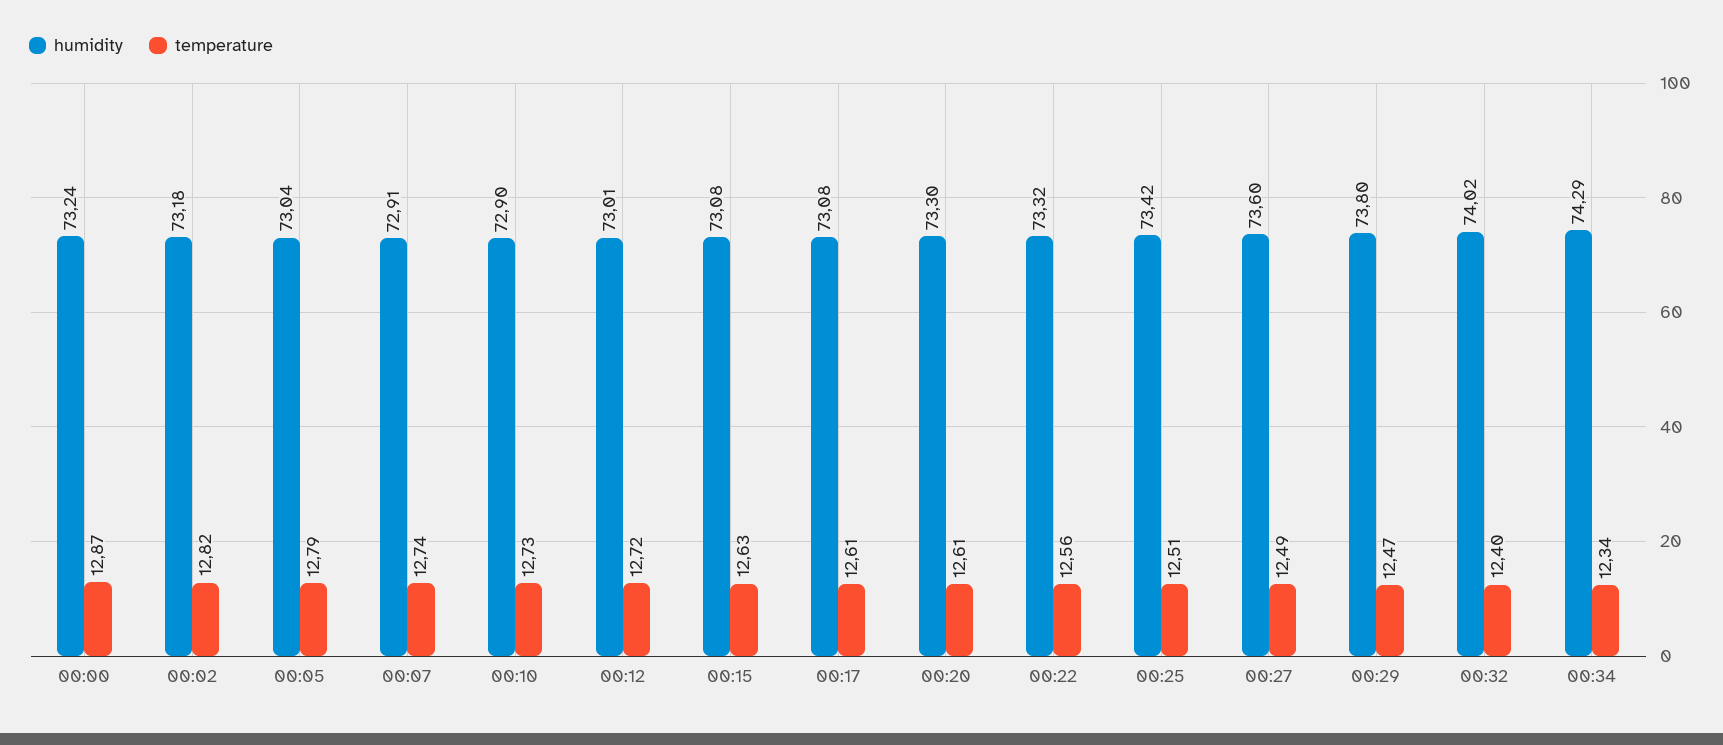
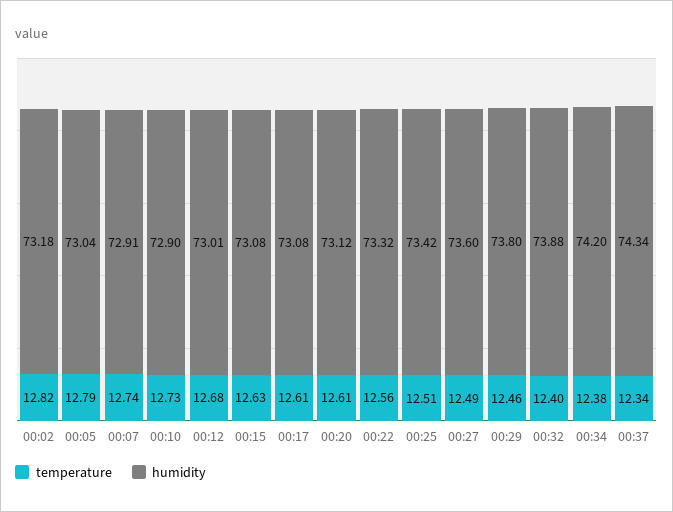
humidity, 00:00: 73.24 -> none
temperature, 00:00: 12.87 -> none
temperature, 00:12: 12.72 -> 12.68
humidity, 00:20: 73.3 -> 73.12
temperature, 00:29: 12.47 -> 12.46
humidity, 00:32: 74.02 -> 73.88
humidity, 00:34: 74.29 -> 74.2
temperature, 00:34: 12.34 -> 12.38
temperature, 00:37: none -> 12.34
humidity, 00:37: none -> 74.34

